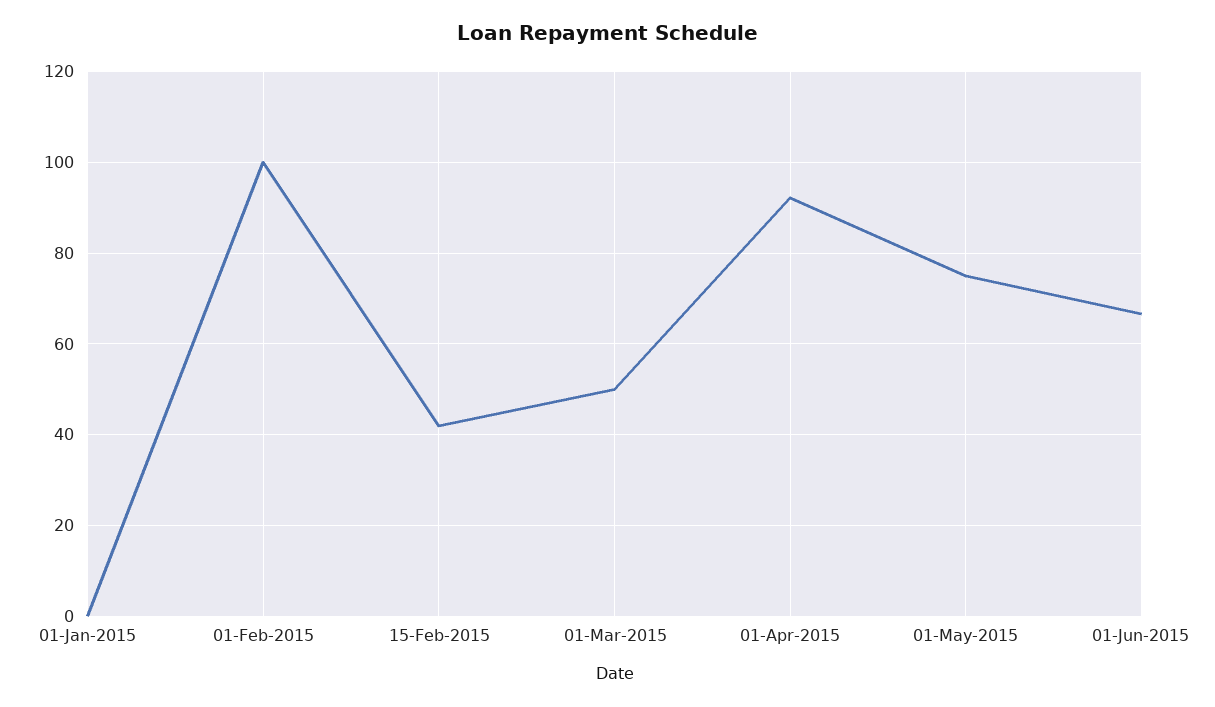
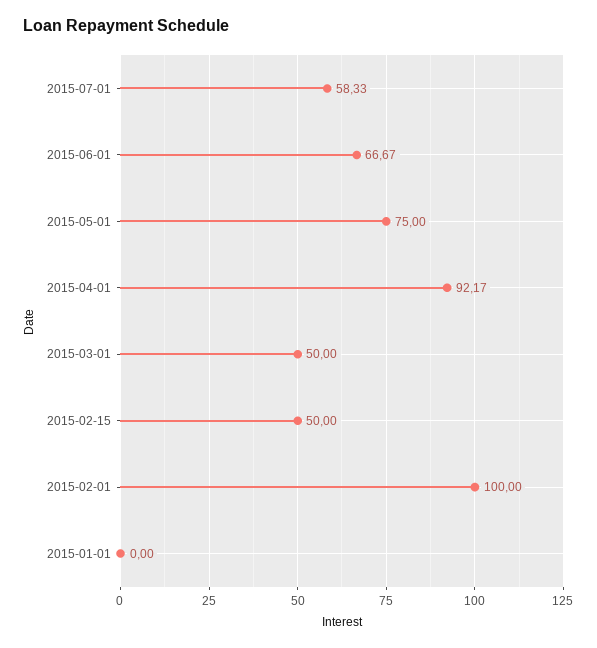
15-Feb-2015: 42 -> 50
2015-07-01: none -> 58.33

